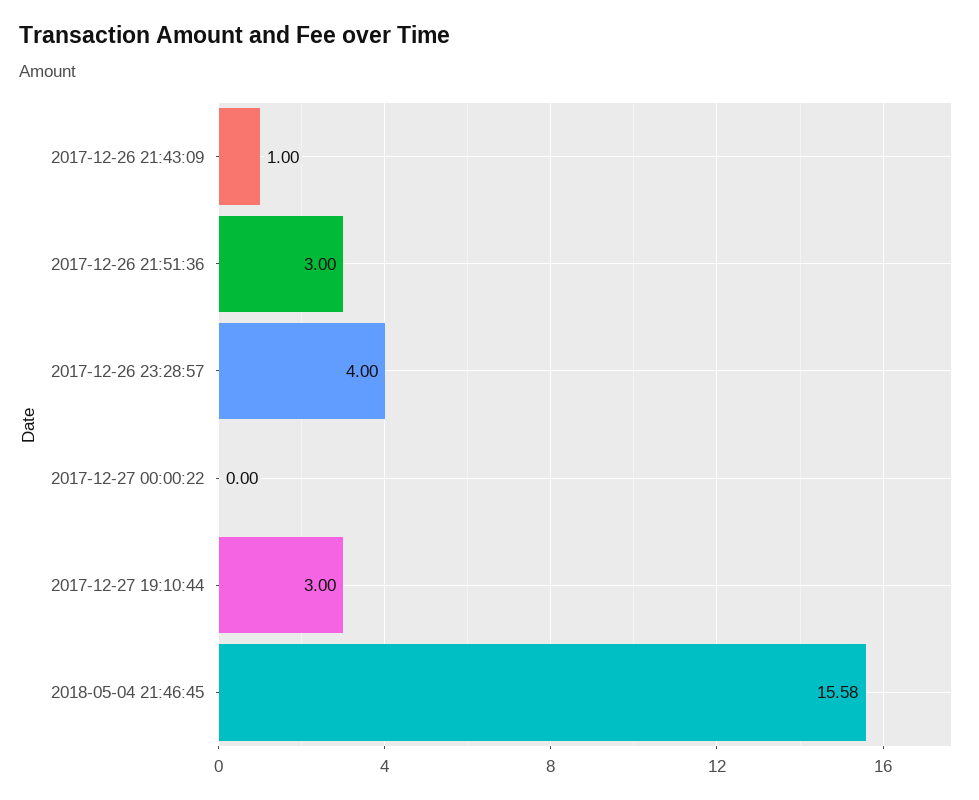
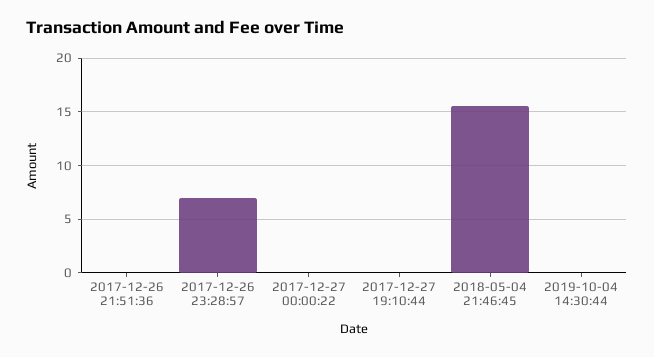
2017-12-26 21:43:09: 1 -> none
2017-12-26 21:51:36: 3 -> 0
2017-12-26 23:28:57: 4 -> 7
2017-12-27 19:10:44: 3 -> 0
2019-10-04 14:30:44: none -> 0

